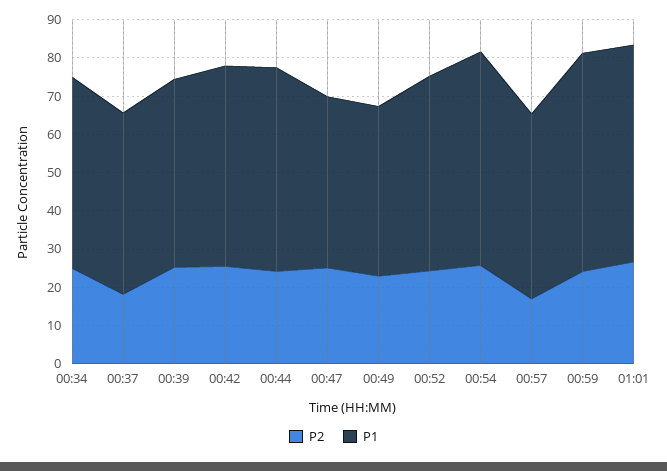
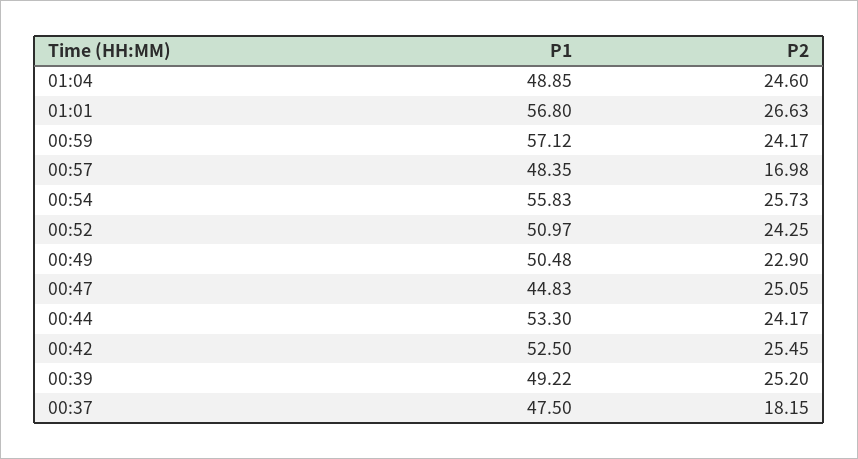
P2, 00:34: 25 -> none
P1, 00:34: 50 -> none
P1, 00:49: 45 -> 50.48
P1, 01:04: none -> 48.85
P2, 01:04: none -> 24.6

